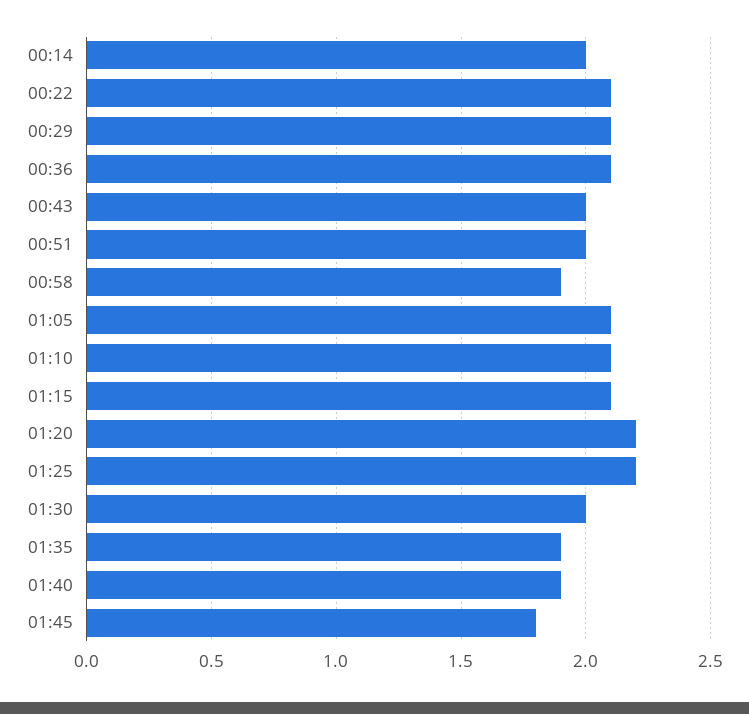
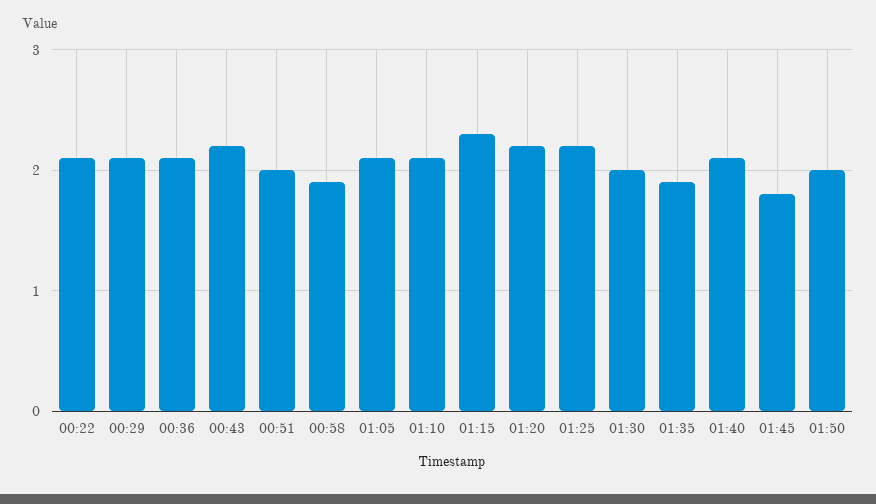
00:14: 2 -> none
00:43: 2 -> 2.2
01:15: 2.1 -> 2.3
01:40: 1.9 -> 2.1
01:50: none -> 2

